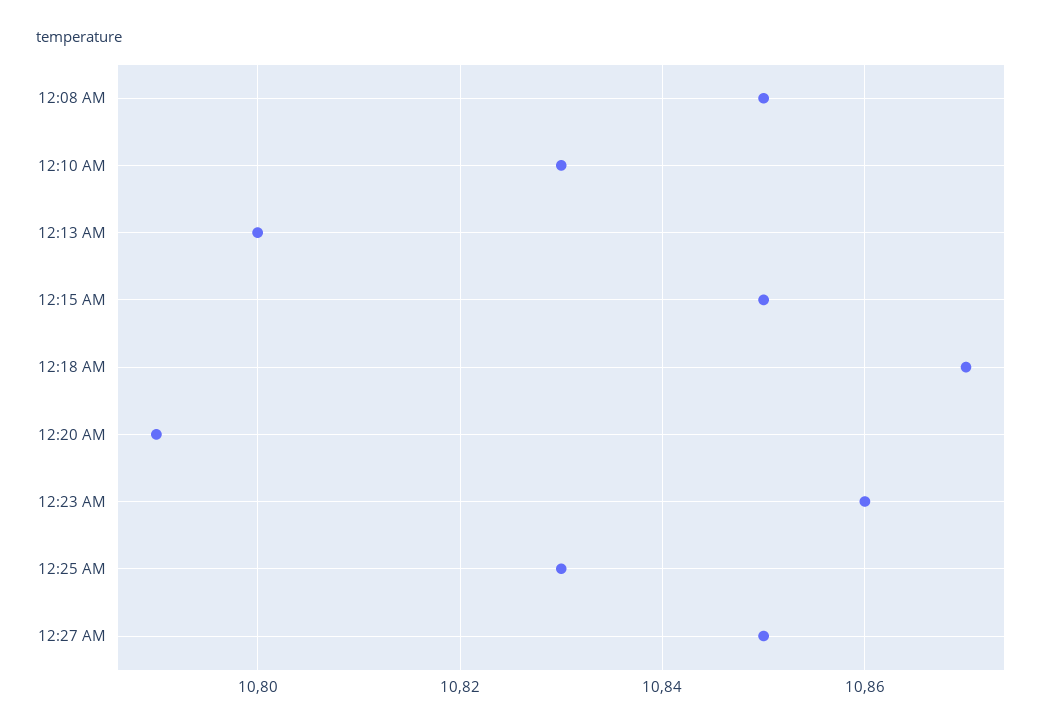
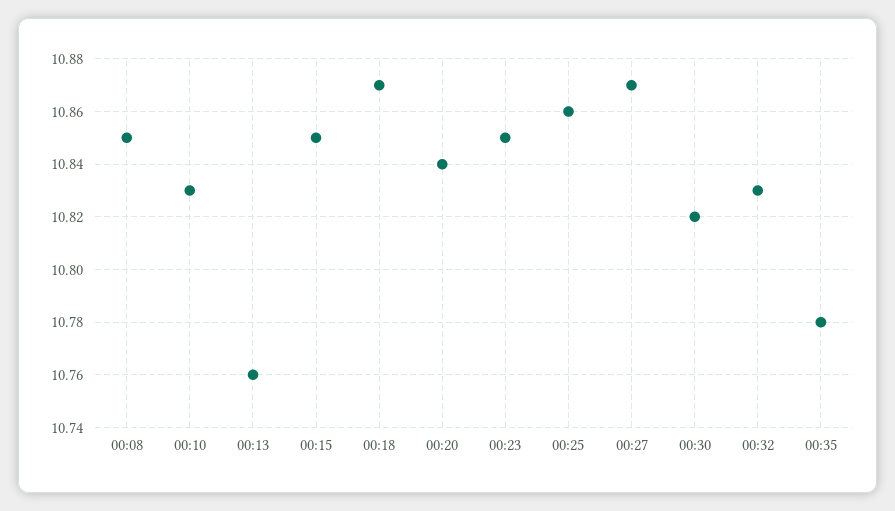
12:13 AM: 10.8 -> 10.76
12:20 AM: 10.79 -> 10.84
12:23 AM: 10.86 -> 10.85
12:25 AM: 10.83 -> 10.86
12:27 AM: 10.85 -> 10.87
00:30: none -> 10.82
00:32: none -> 10.83
00:35: none -> 10.78

